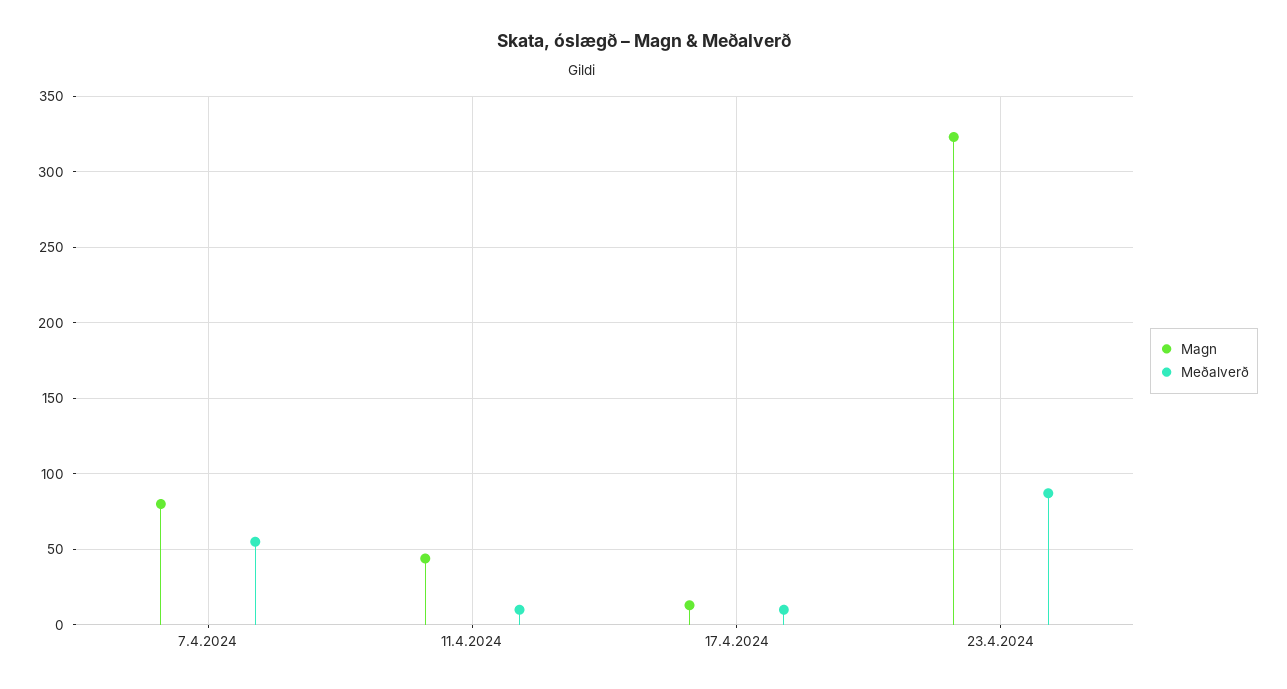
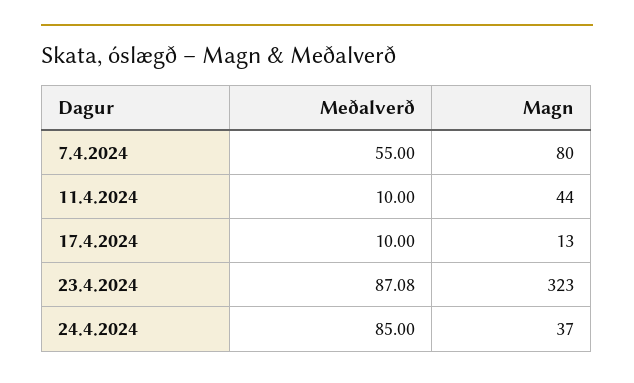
Meðalverð, 24.4.2024: none -> 85
Magn, 24.4.2024: none -> 37

